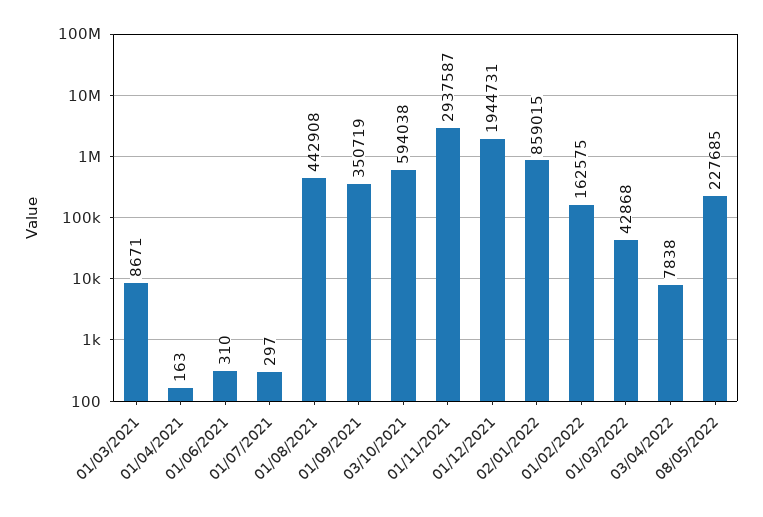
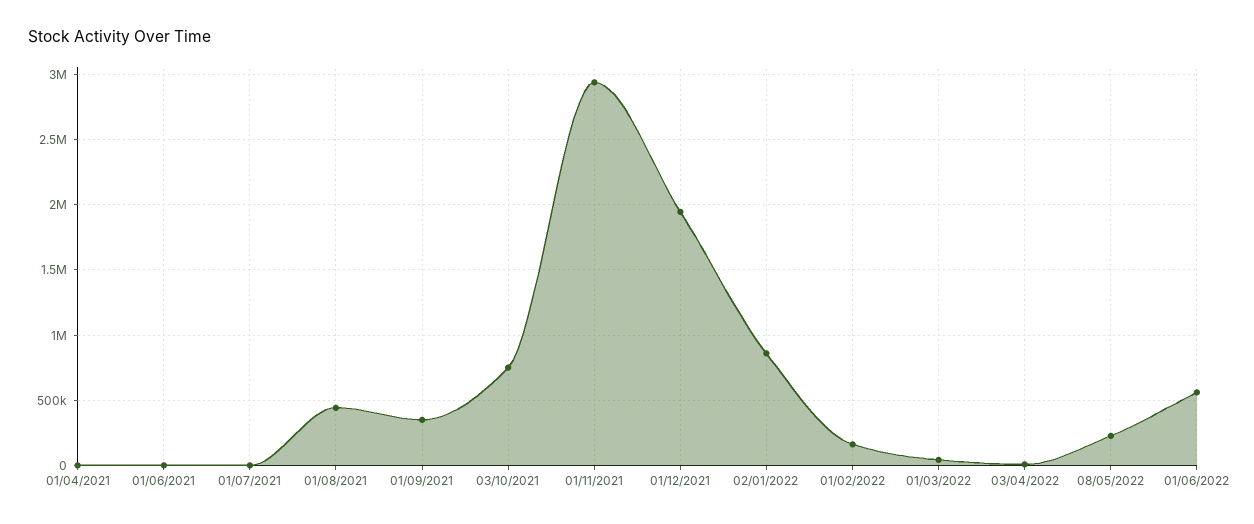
01/03/2021: 8671 -> none
03/10/2021: 594038 -> 750000
01/06/2022: none -> 550000

